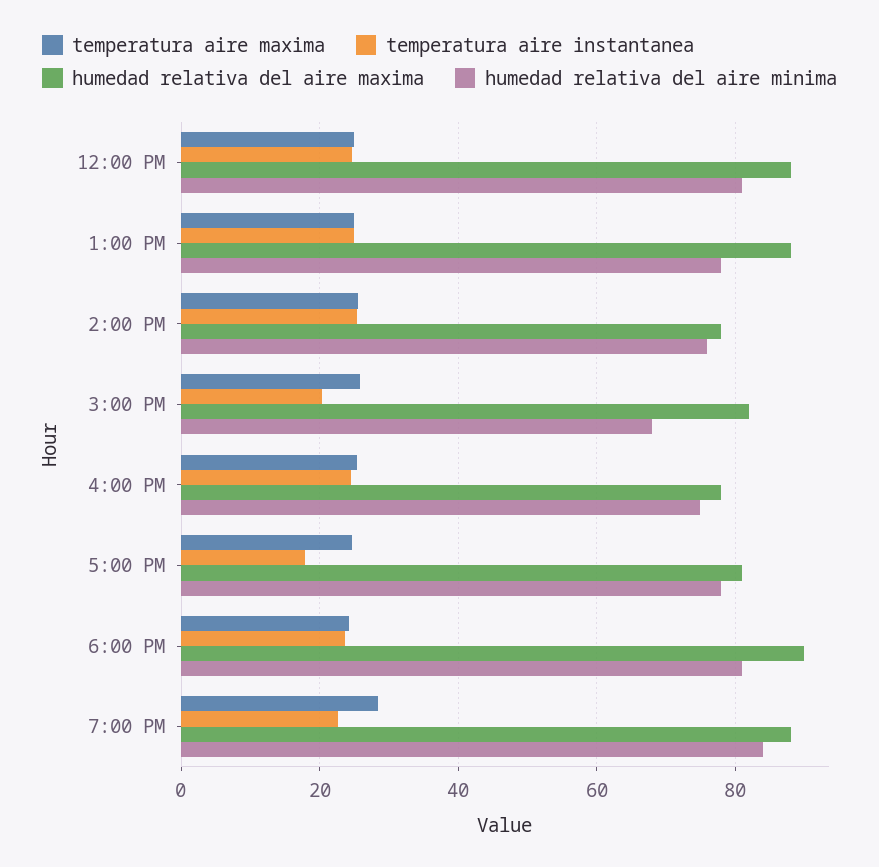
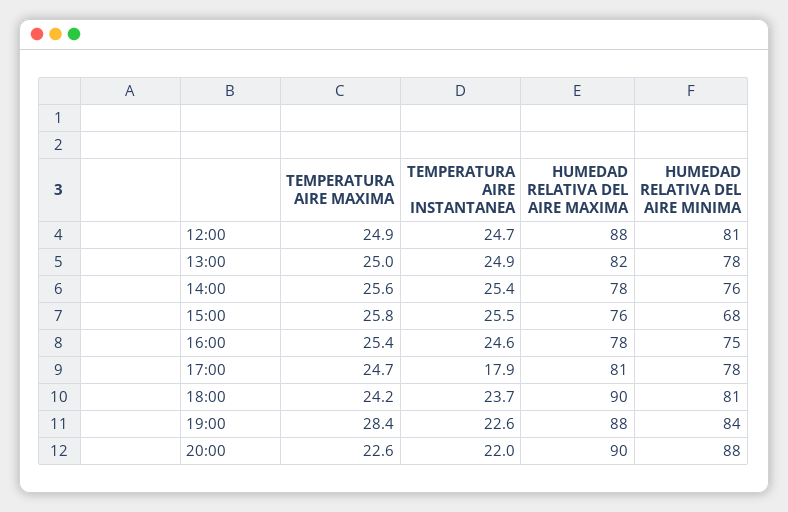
humedad relativa del aire maxima, 1:00 PM: 88 -> 82
temperatura aire instantanea, 3:00 PM: 20 -> 25.5
humedad relativa del aire maxima, 3:00 PM: 82 -> 76
temperatura aire maxima, 20:00: none -> 22.6
temperatura aire instantanea, 20:00: none -> 22
humedad relativa del aire maxima, 20:00: none -> 90
humedad relativa del aire minima, 20:00: none -> 88

